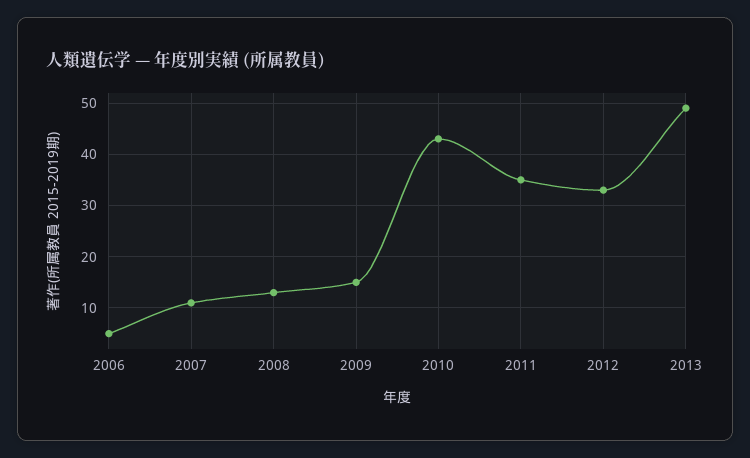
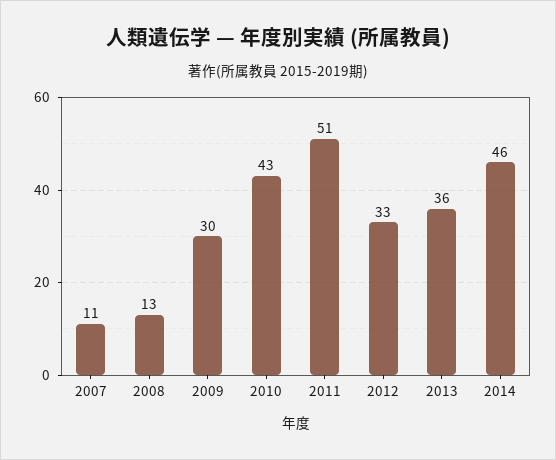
2006: 5 -> none
2009: 15 -> 30
2011: 35 -> 51
2013: 50 -> 36
2014: none -> 46

